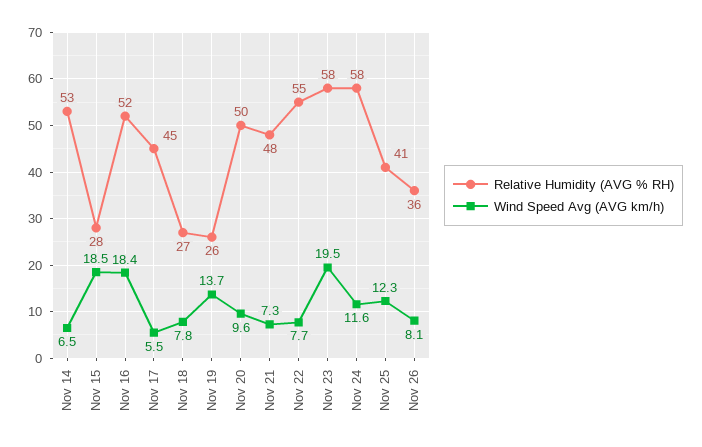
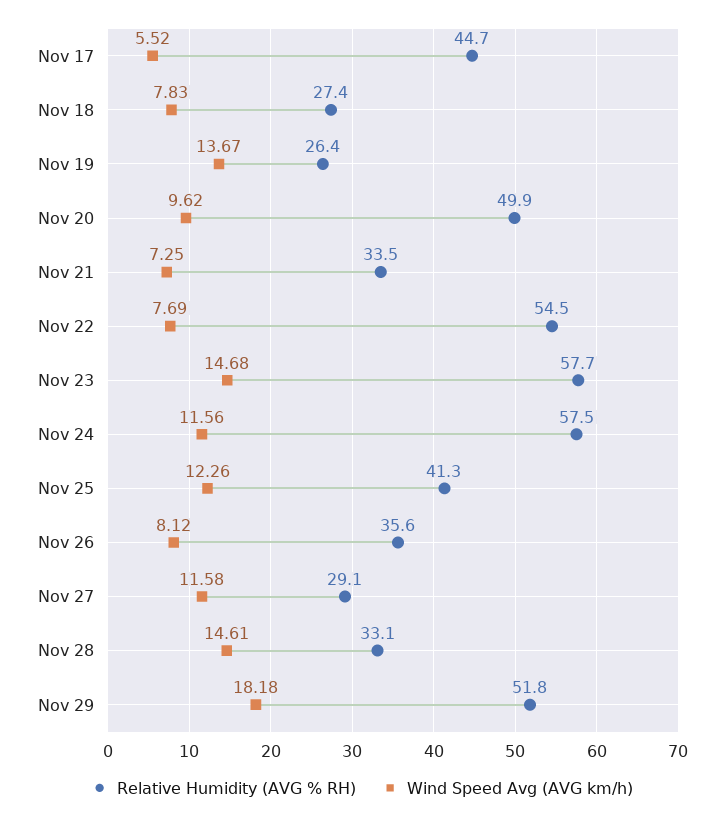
Relative Humidity (AVG % RH), Nov 14: 53 -> none
Wind Speed Avg (AVG km/h), Nov 14: 6.5 -> none
Relative Humidity (AVG % RH), Nov 15: 28 -> none
Wind Speed Avg (AVG km/h), Nov 15: 18.5 -> none
Relative Humidity (AVG % RH), Nov 16: 52 -> none
Wind Speed Avg (AVG km/h), Nov 16: 18.4 -> none
Relative Humidity (AVG % RH), Nov 21: 48 -> 33.5
Wind Speed Avg (AVG km/h), Nov 23: 19.5 -> 14.68
Relative Humidity (AVG % RH), Nov 27: none -> 29.1
Wind Speed Avg (AVG km/h), Nov 27: none -> 11.58
Relative Humidity (AVG % RH), Nov 28: none -> 33.1
Wind Speed Avg (AVG km/h), Nov 28: none -> 14.61
Relative Humidity (AVG % RH), Nov 29: none -> 51.8
Wind Speed Avg (AVG km/h), Nov 29: none -> 18.18

